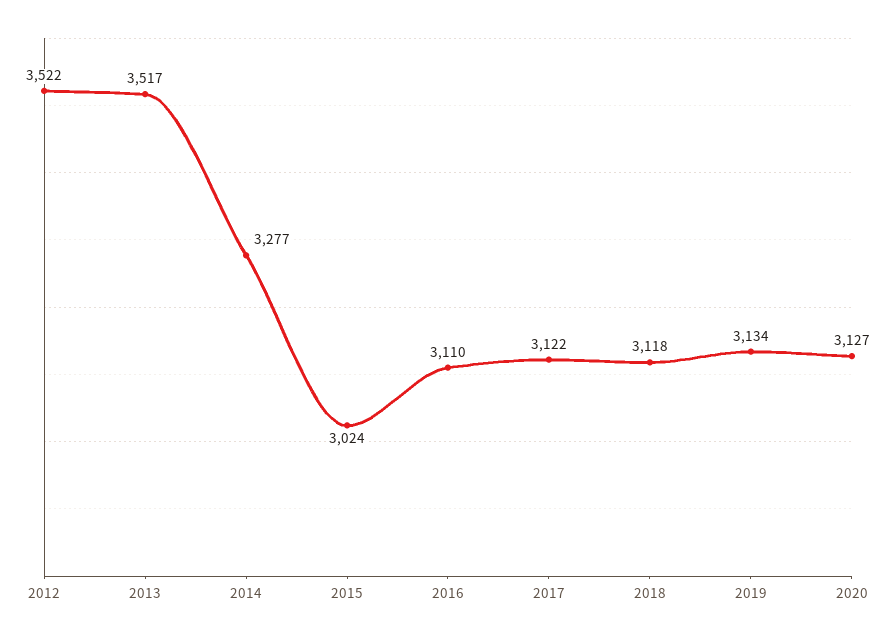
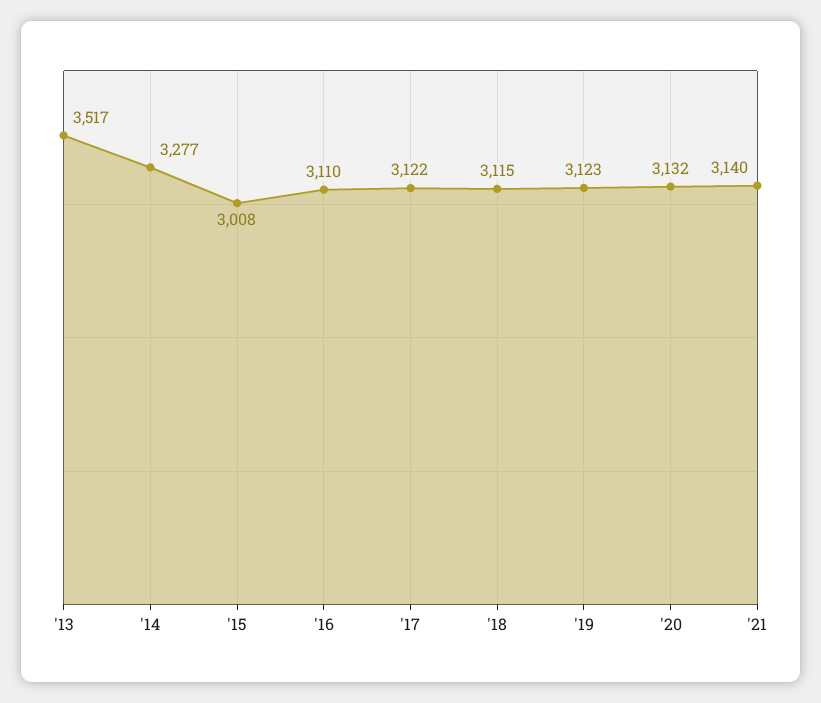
2012: 3522 -> none
2015: 3024 -> 3008
2018: 3118 -> 3115
2019: 3134 -> 3123
2020: 3127 -> 3132
'21: none -> 3140

